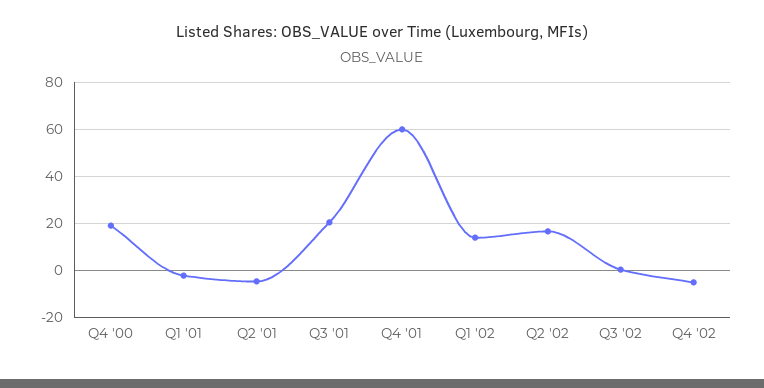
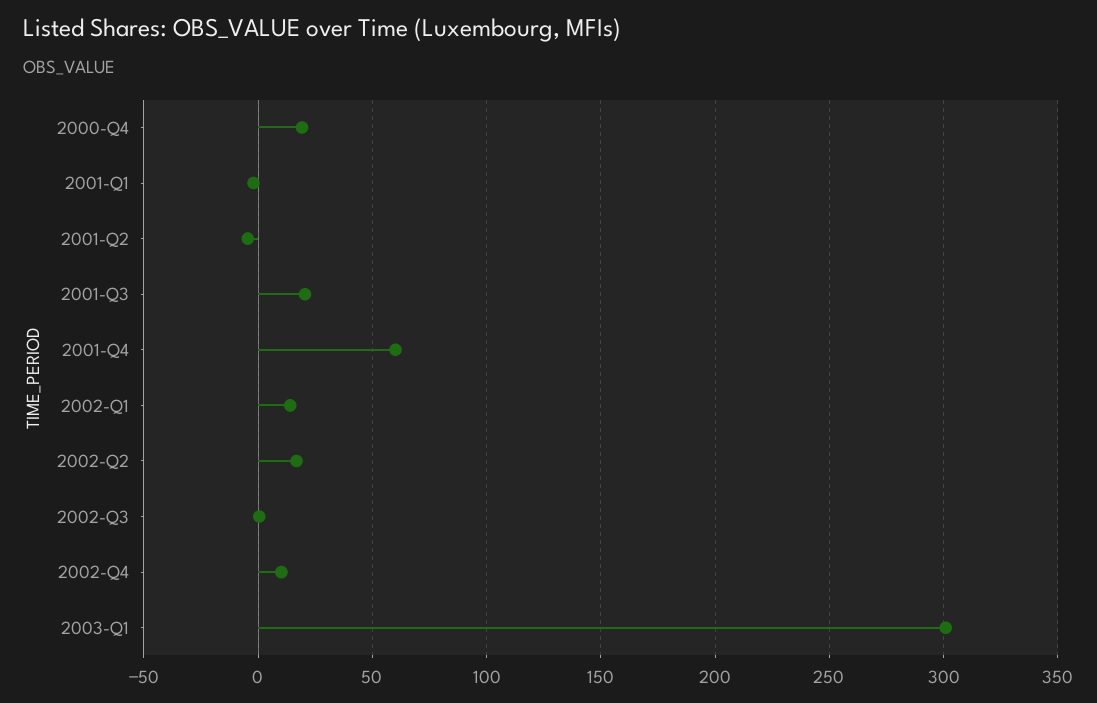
Q4 '02: -5 -> 10
2003-Q1: none -> 300

